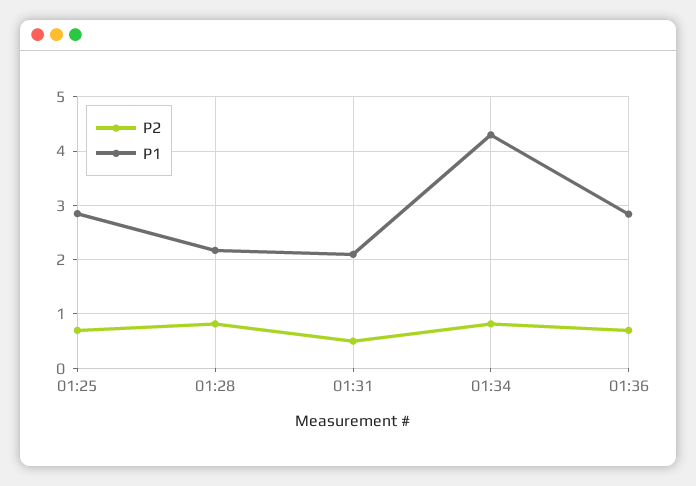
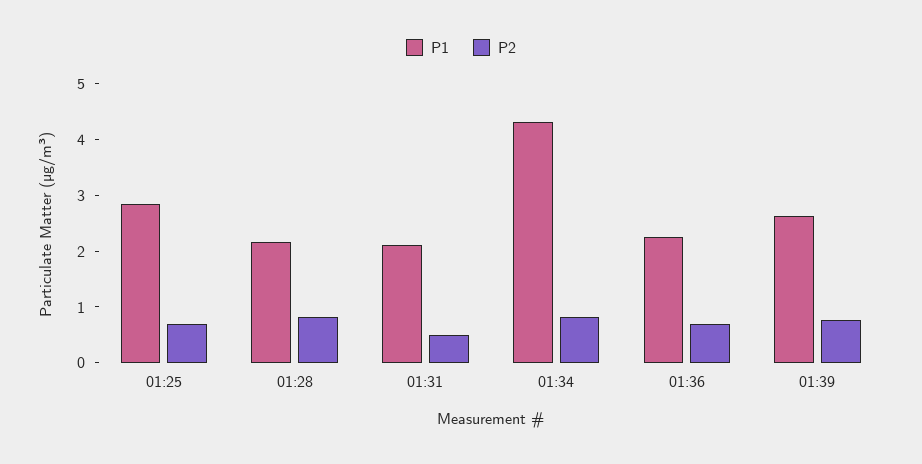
P1, 01:36: 2.8 -> 2.2
P1, 01:39: none -> 2.6
P2, 01:39: none -> 0.8

